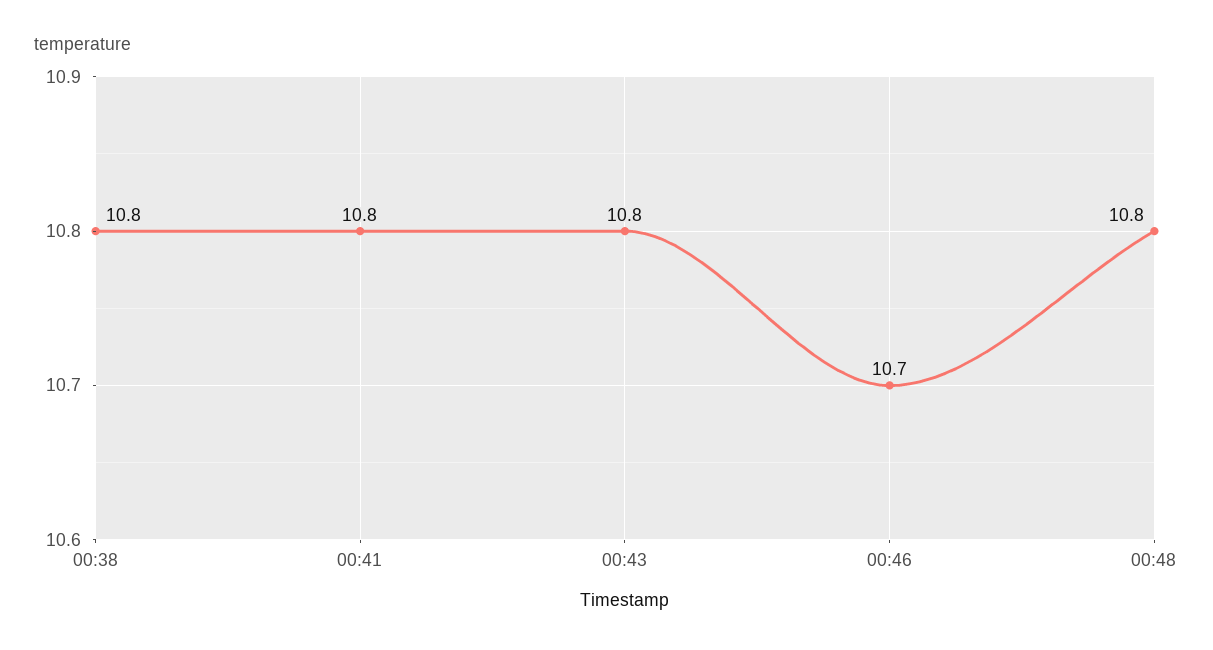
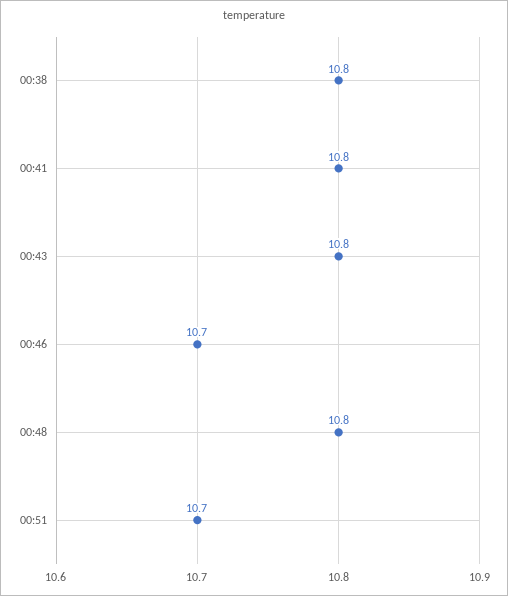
00:51: none -> 10.7

